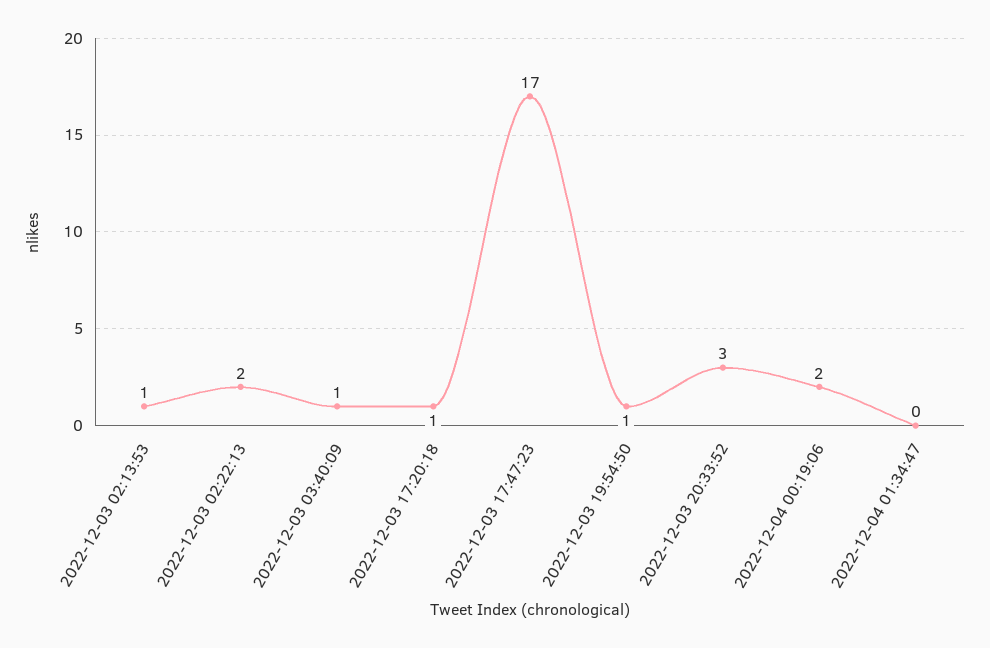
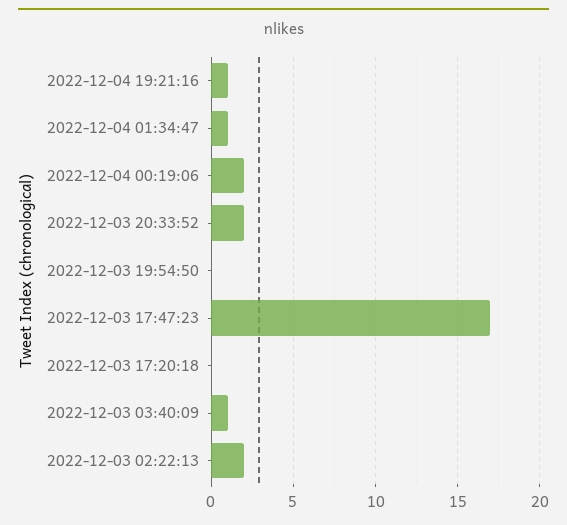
2022-12-03 02:13:53: 1 -> none
2022-12-03 17:20:18: 1 -> 0
2022-12-03 19:54:50: 1 -> 0
2022-12-03 20:33:52: 3 -> 2
2022-12-04 01:34:47: 0 -> 1
2022-12-04 19:21:16: none -> 1

